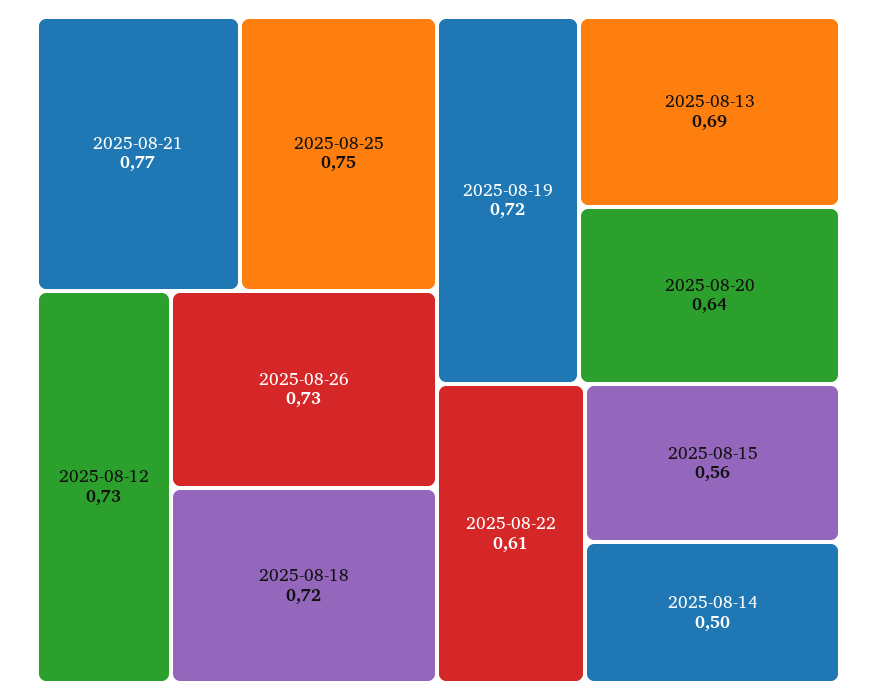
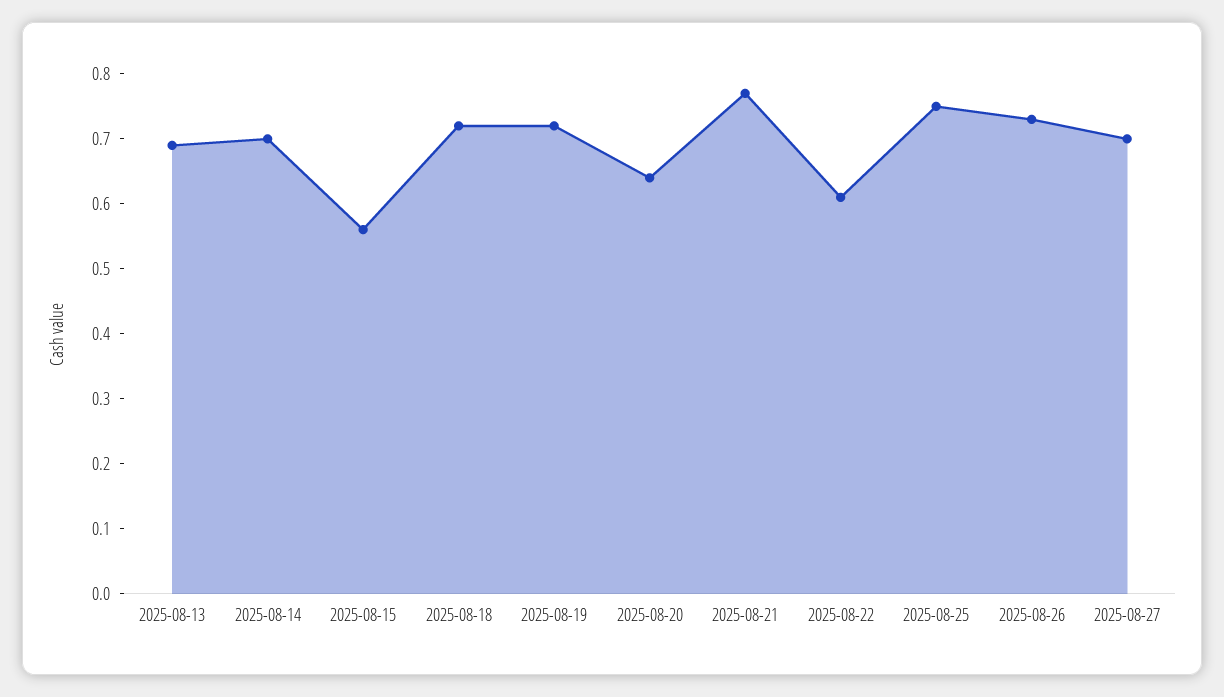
2025-08-12: 0.73 -> none
2025-08-14: 0.5 -> 0.7
2025-08-27: none -> 0.7

